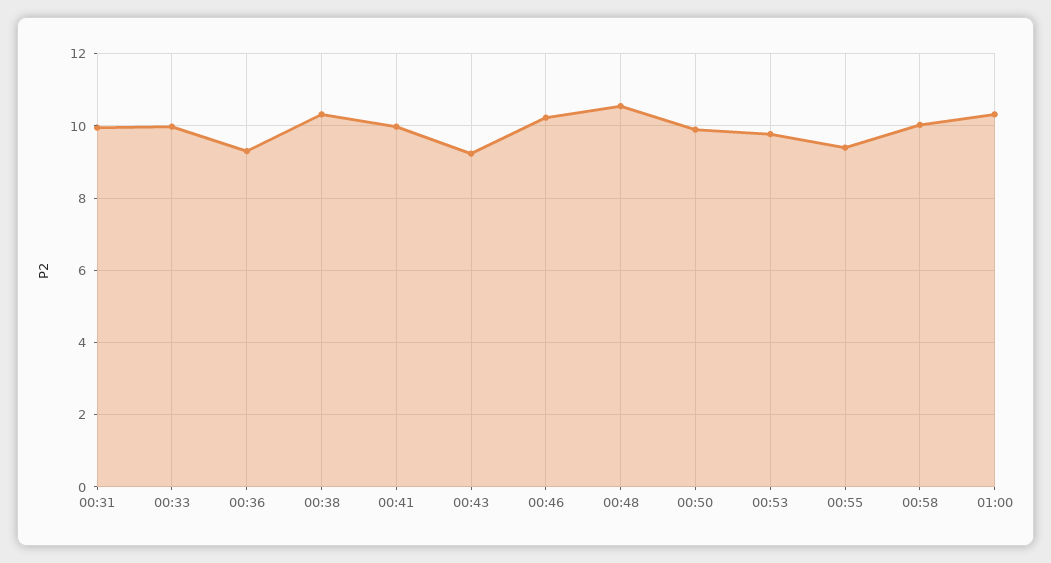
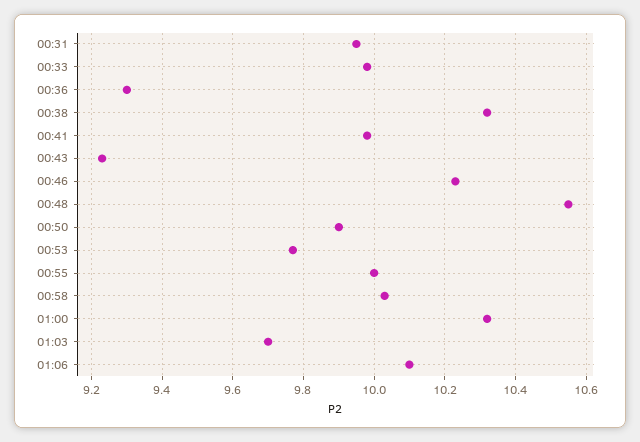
00:55: 9.4 -> 10
01:03: none -> 9.7
01:06: none -> 10.1

